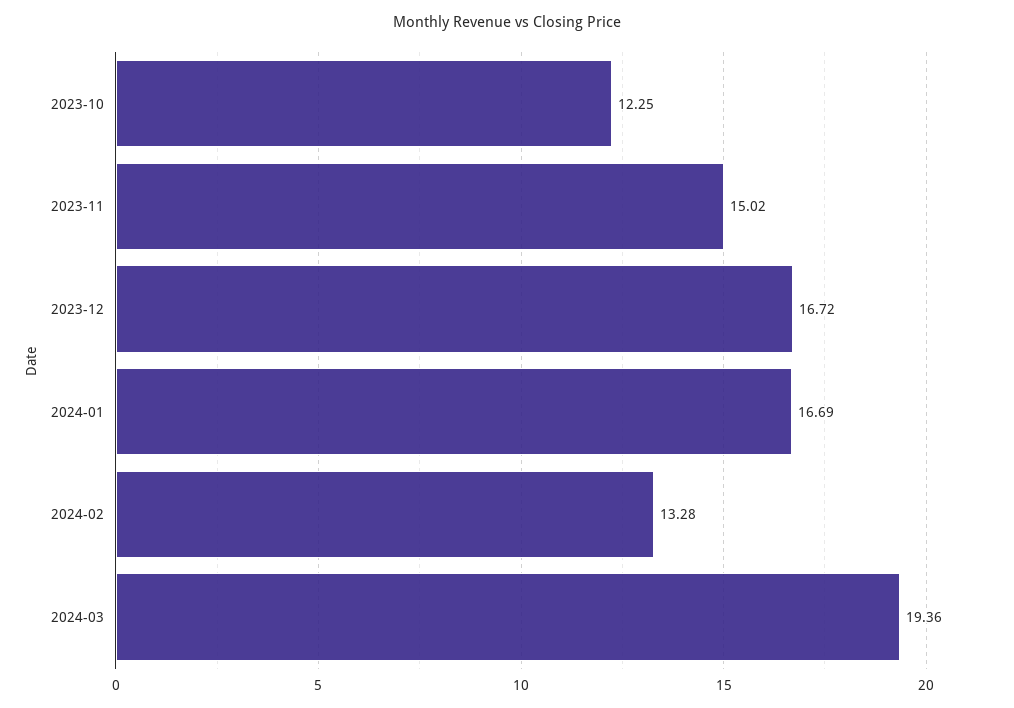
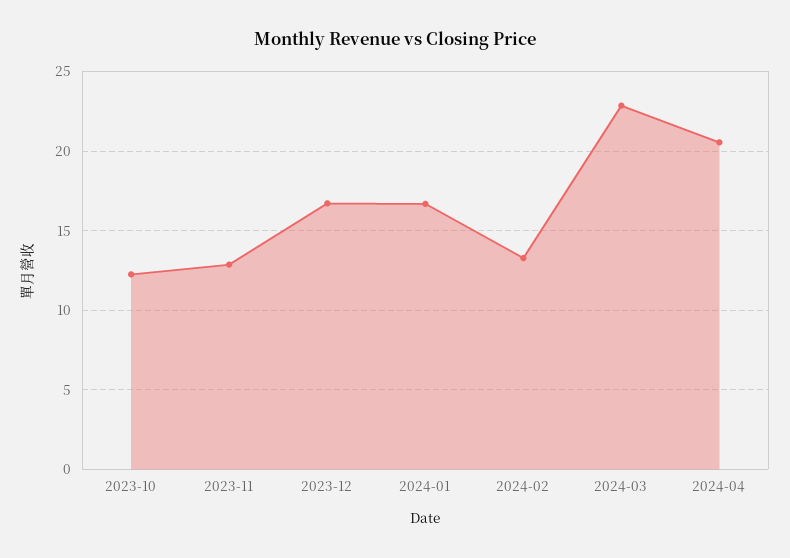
2023-11: 15.02 -> 13
2024-03: 19.36 -> 23
2024-04: none -> 20.5

